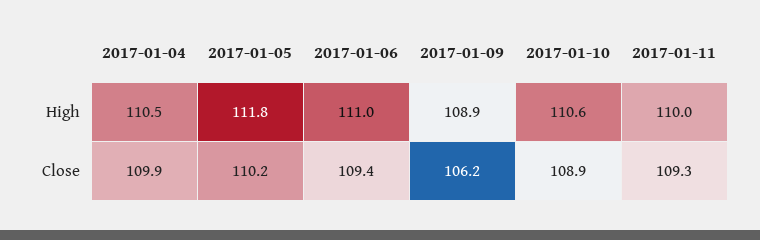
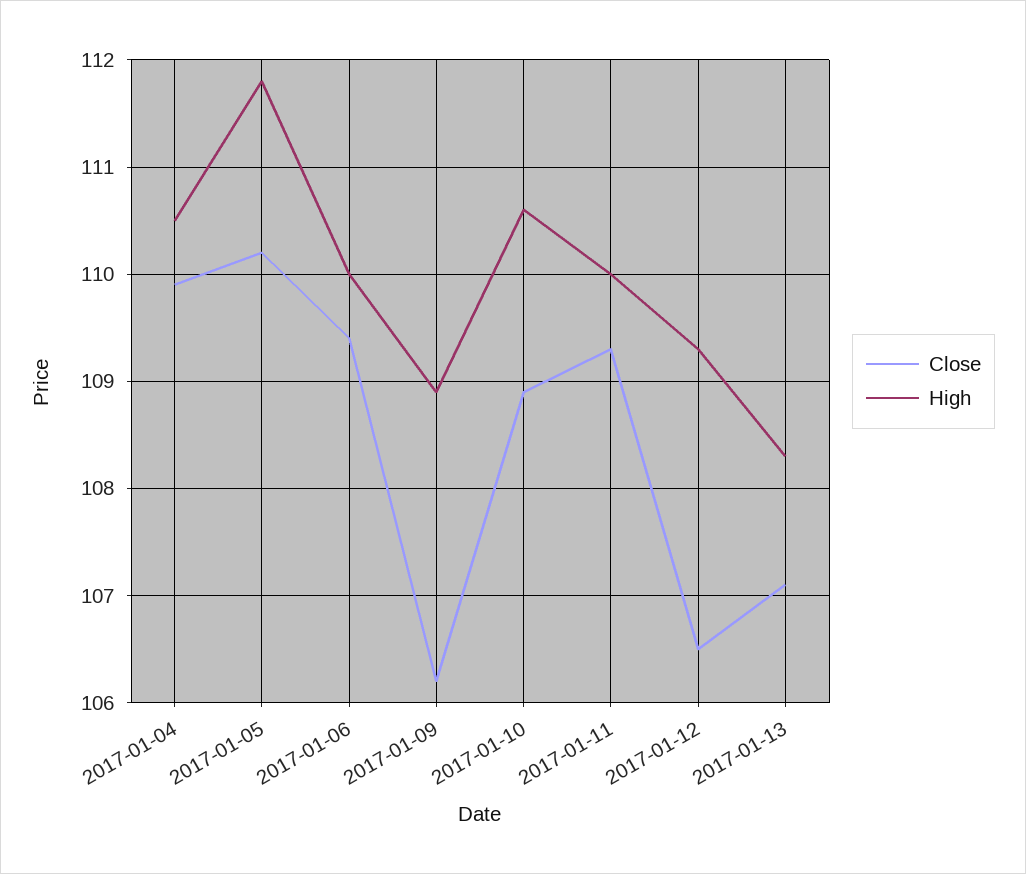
High, 2017-01-06: 111 -> 110
Close, 2017-01-12: none -> 106.5
High, 2017-01-12: none -> 109.3
Close, 2017-01-13: none -> 107.1
High, 2017-01-13: none -> 108.3

